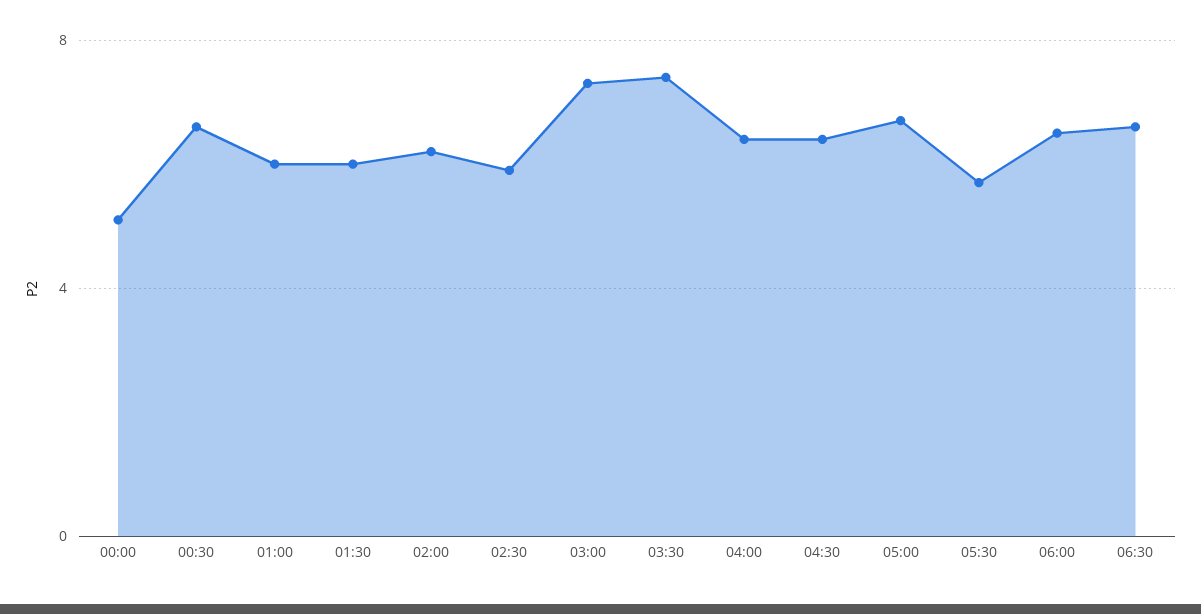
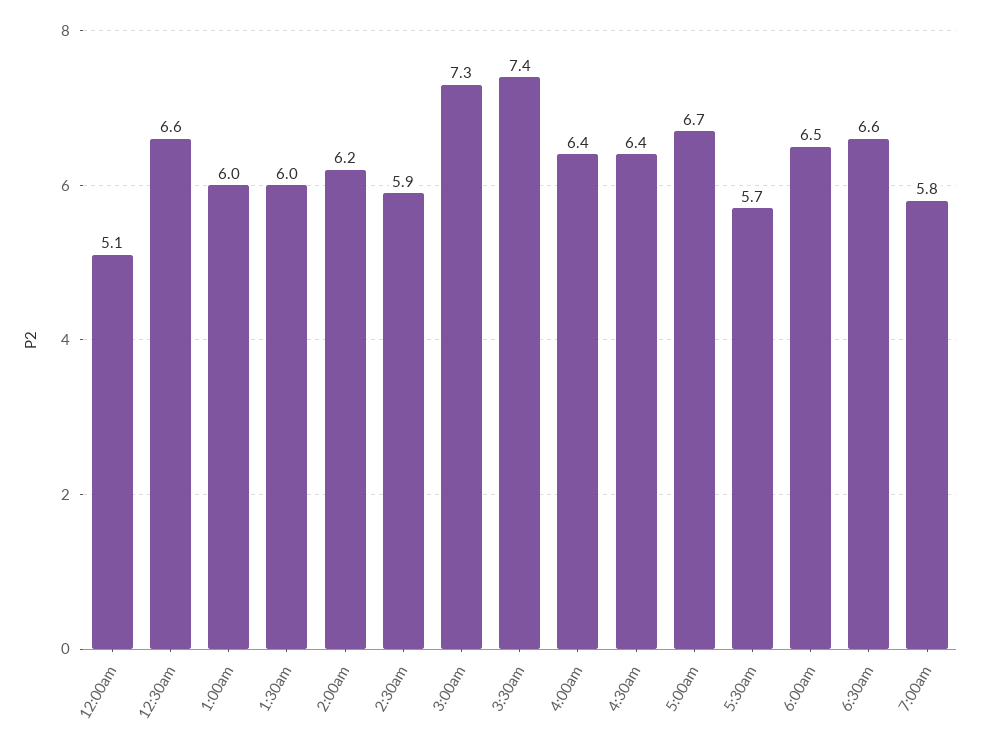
7:00am: none -> 5.8

